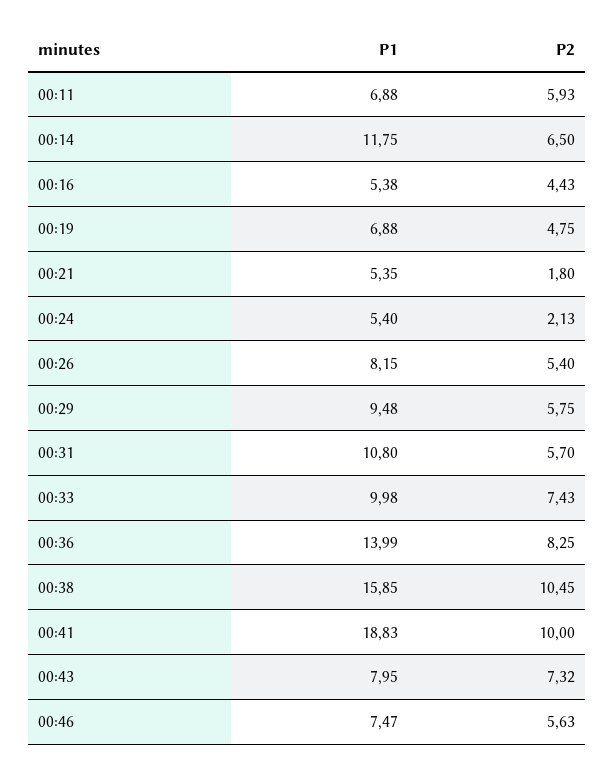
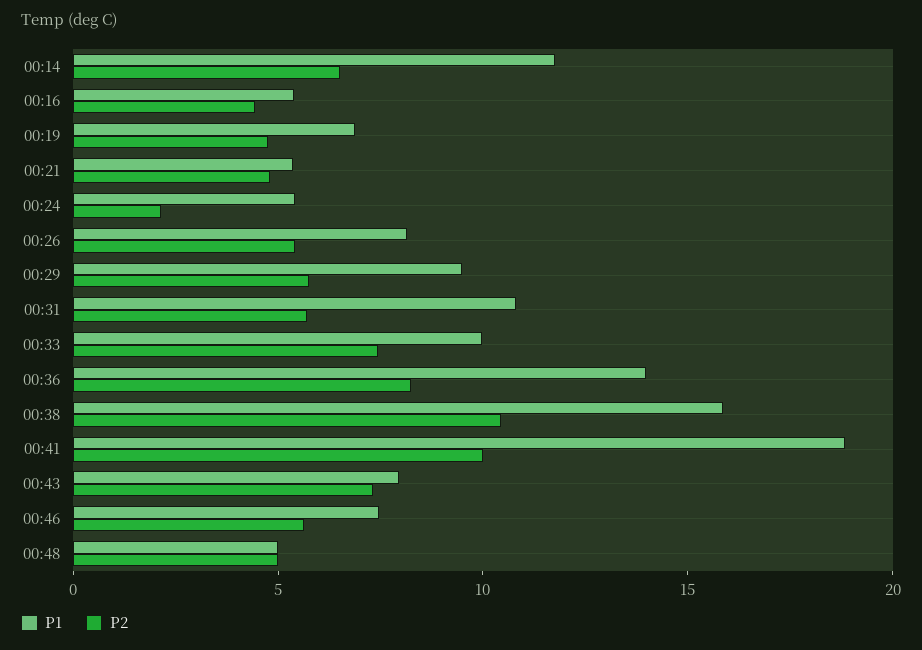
P1, 00:11: 6.88 -> none
P2, 00:11: 5.93 -> none
P2, 00:21: 1.8 -> 5
P1, 00:48: none -> 5
P2, 00:48: none -> 5

